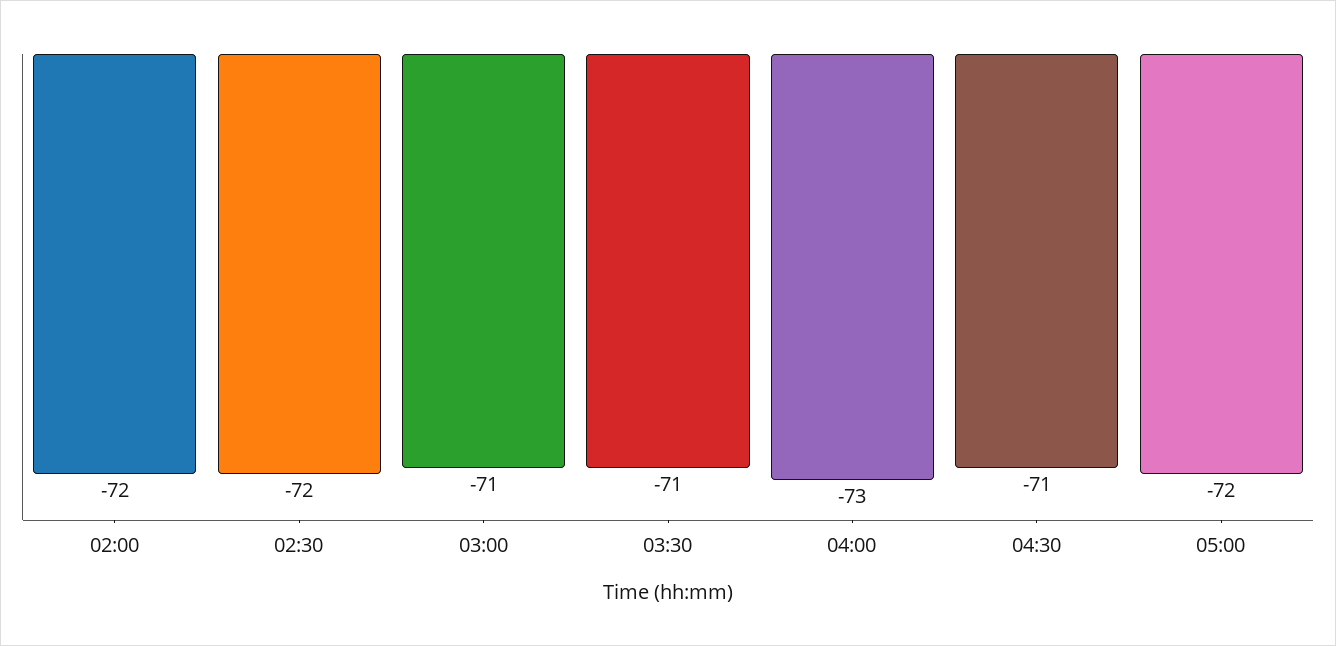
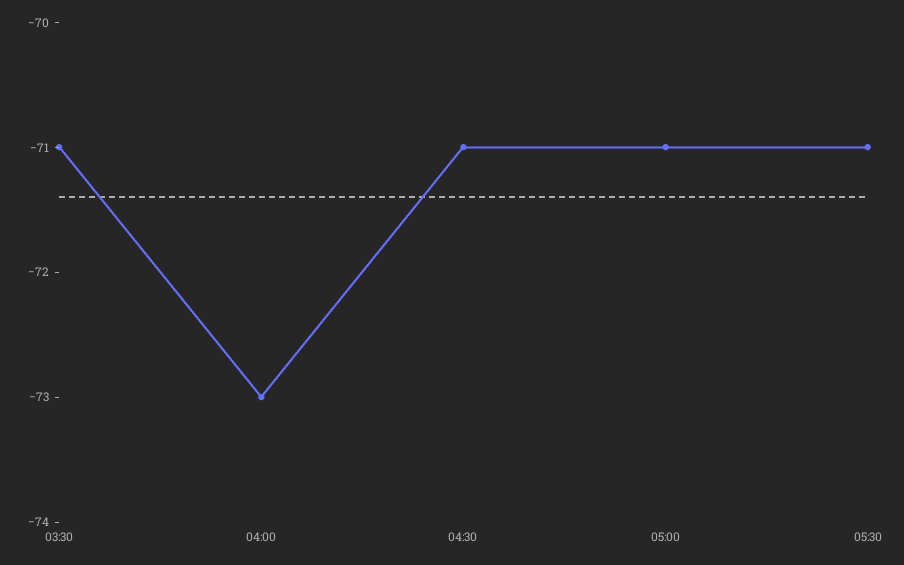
02:00: -72 -> none
02:30: -72 -> none
03:00: -71 -> none
05:00: -72 -> -71
05:30: none -> -71

